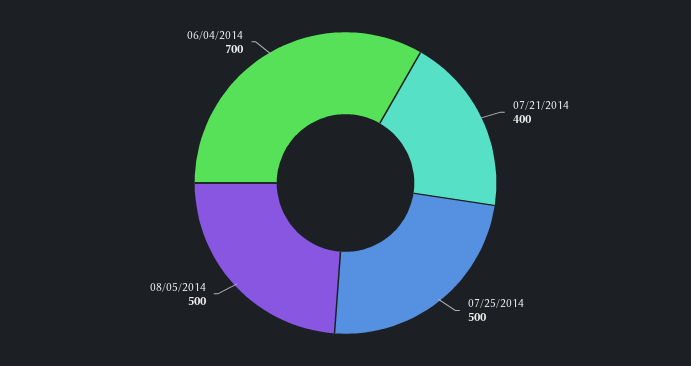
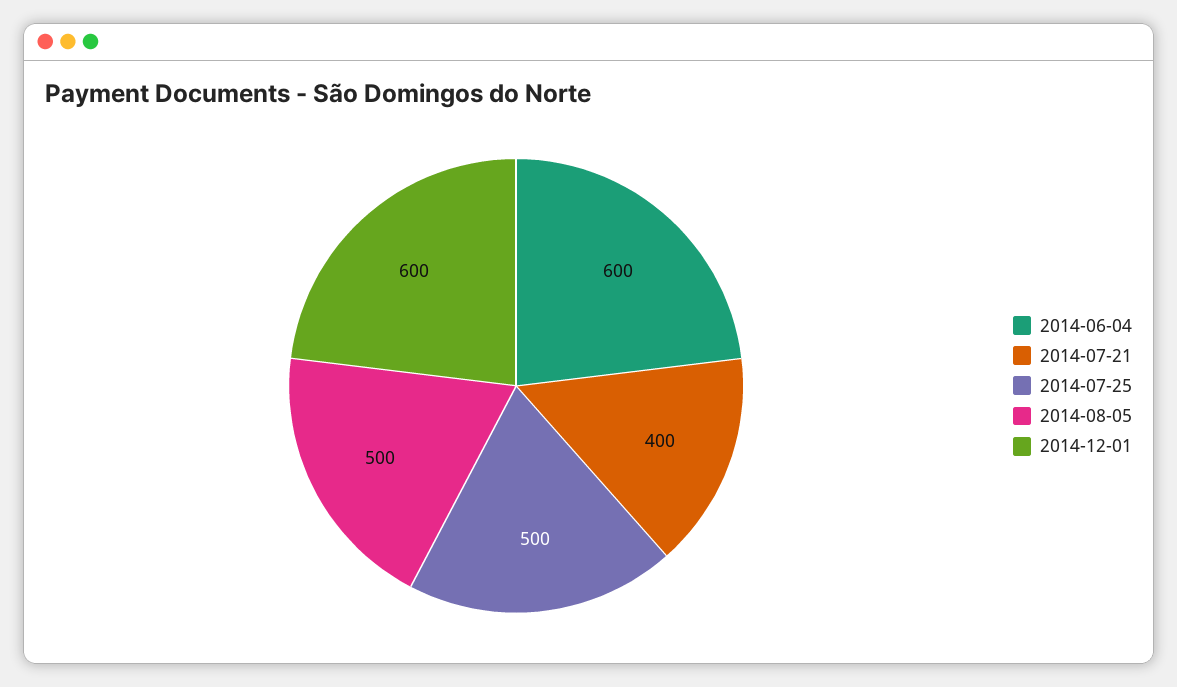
06/04/2014: 700 -> 600
2014-12-01: none -> 600

